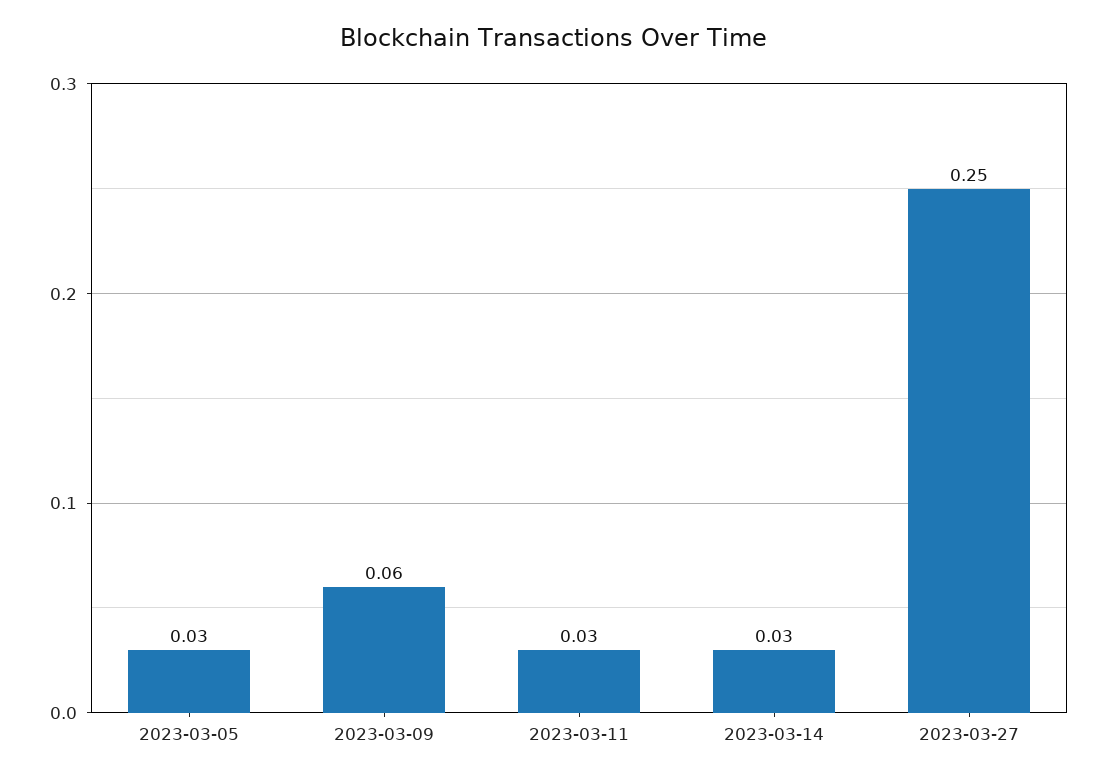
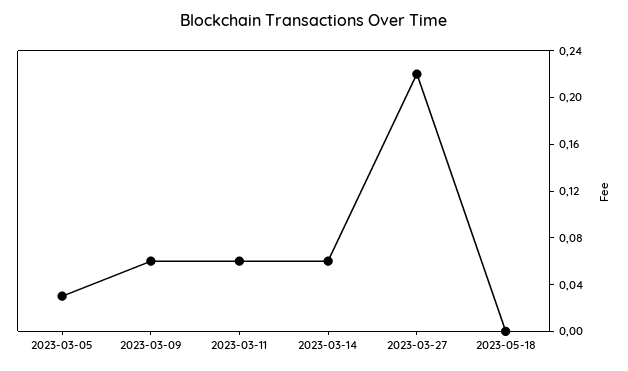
2023-03-11: 0.03 -> 0.06
2023-03-14: 0.03 -> 0.06
2023-03-27: 0.25 -> 0.22
2023-05-18: none -> 0

